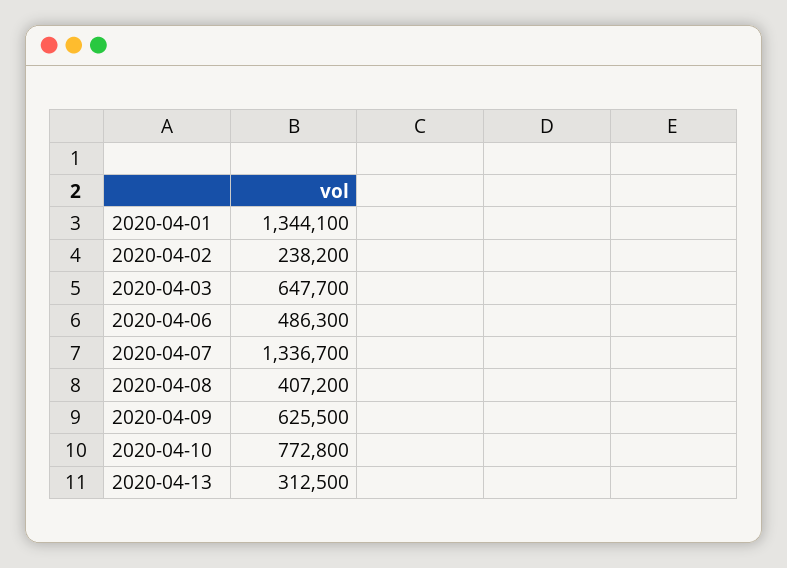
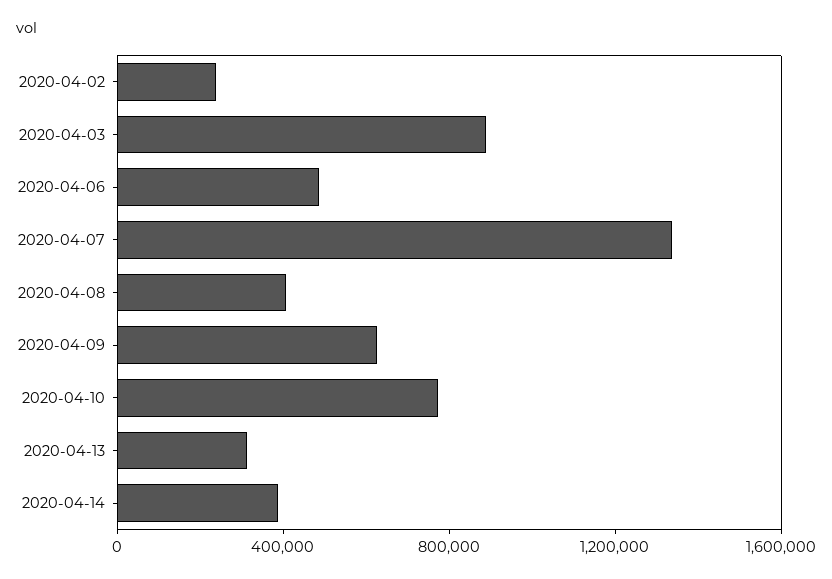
2020-04-01: 1344100 -> none
2020-04-03: 647700 -> 900000
2020-04-14: none -> 400000

